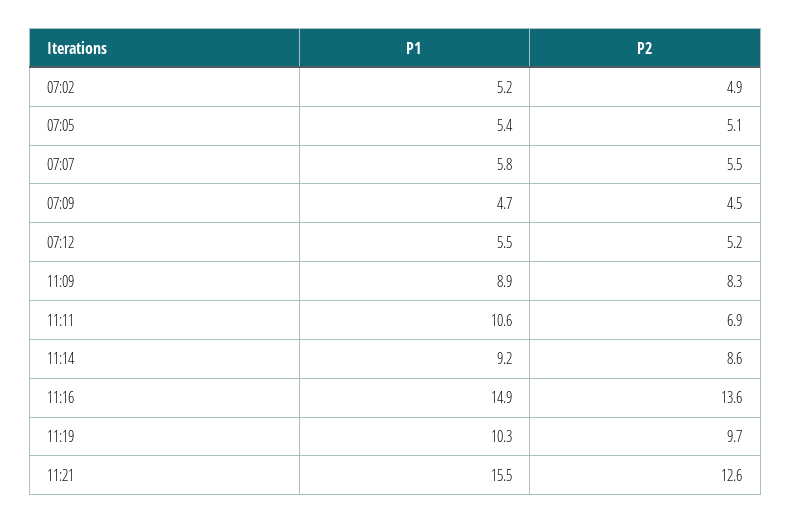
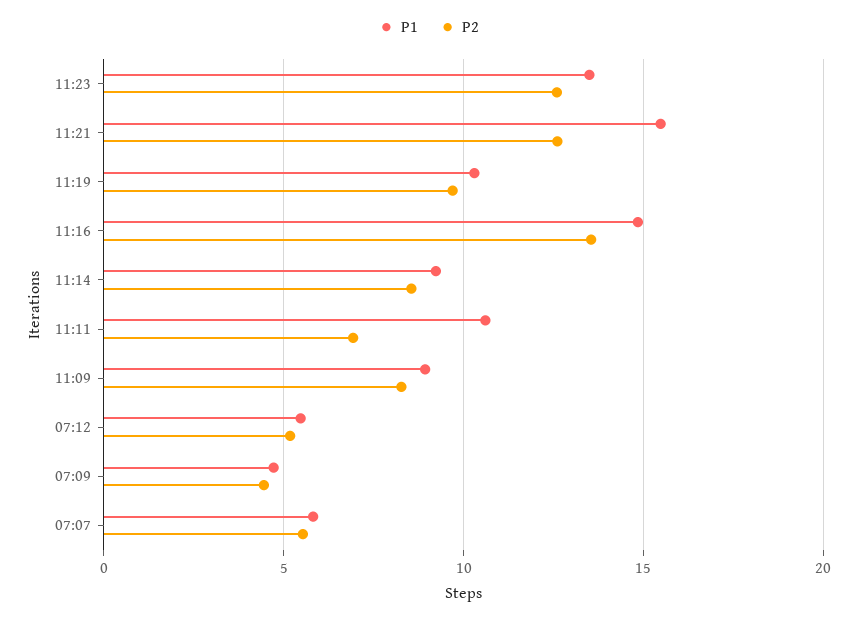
P1, 07:02: 5.2 -> none
P2, 07:02: 4.9 -> none
P1, 07:05: 5.4 -> none
P2, 07:05: 5.1 -> none
P1, 11:23: none -> 13.5
P2, 11:23: none -> 12.5

